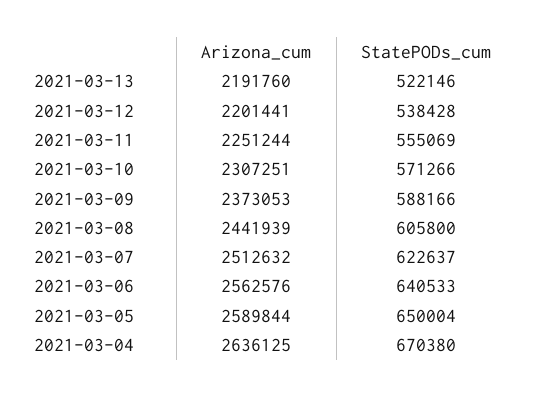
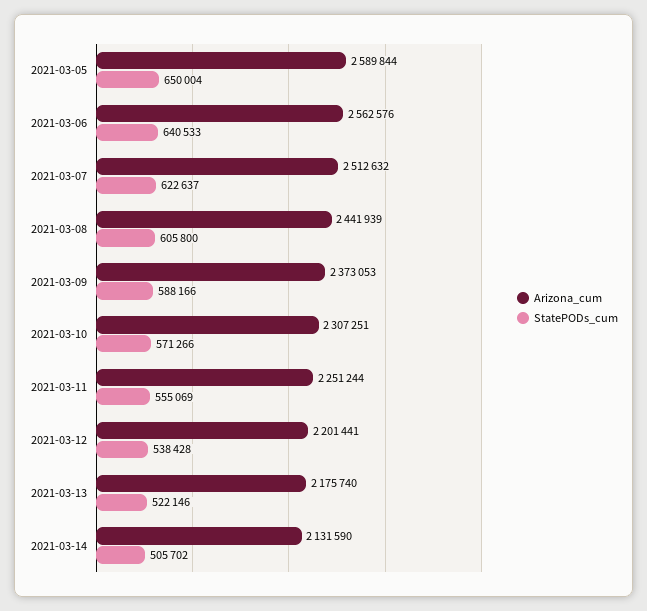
Arizona_cum, 2021-03-13: 2191760 -> 2175740
Arizona_cum, 2021-03-04: 2636125 -> none
StatePODs_cum, 2021-03-04: 670380 -> none
Arizona_cum, 2021-03-14: none -> 2131590
StatePODs_cum, 2021-03-14: none -> 505702

